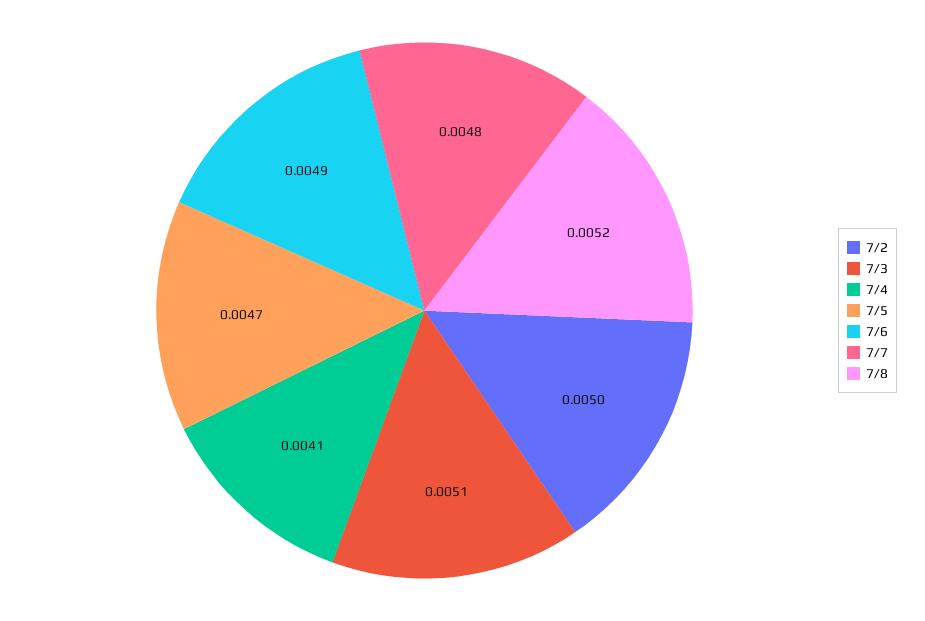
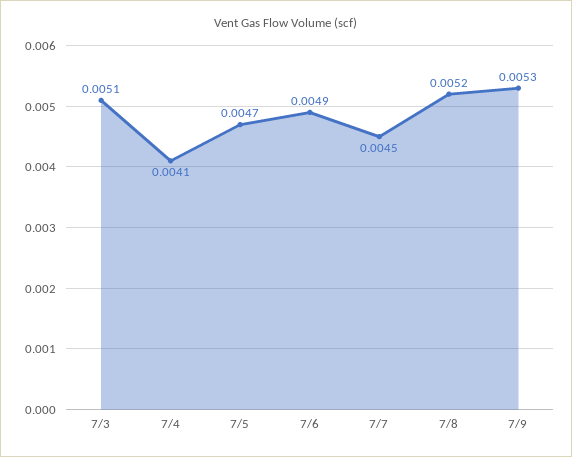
7/2: 0.005 -> none
7/7: 0.0048 -> 0.0045
7/9: none -> 0.0053

